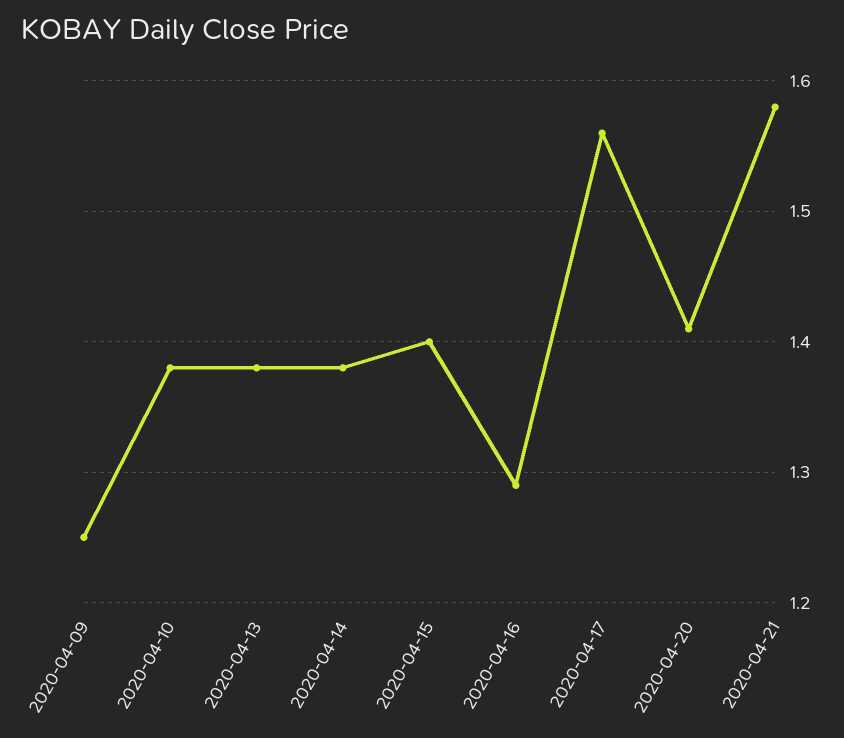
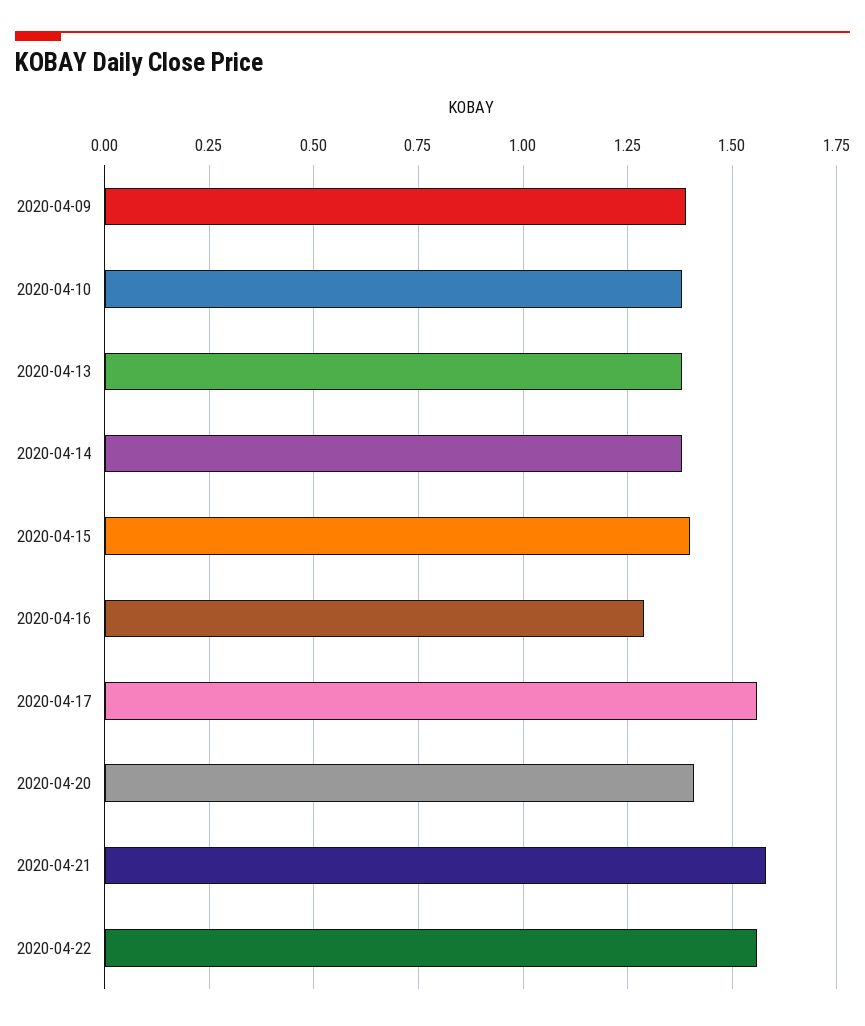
2020-04-09: 1.25 -> 1.4
2020-04-22: none -> 1.55

